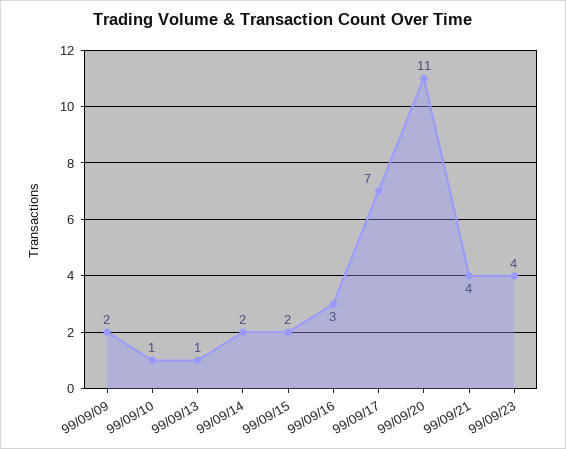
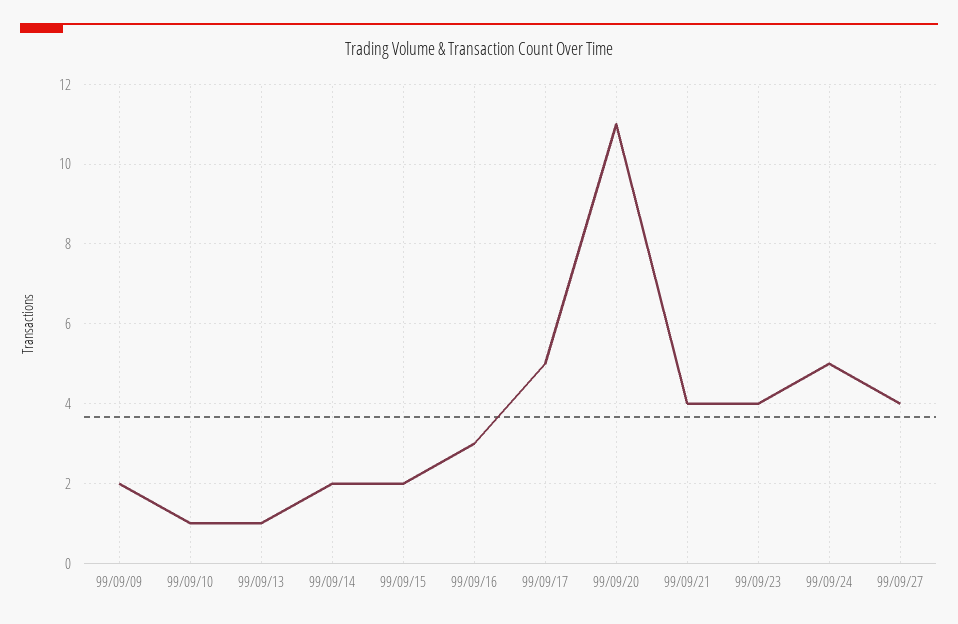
99/09/17: 7 -> 5
99/09/24: none -> 5
99/09/27: none -> 4

